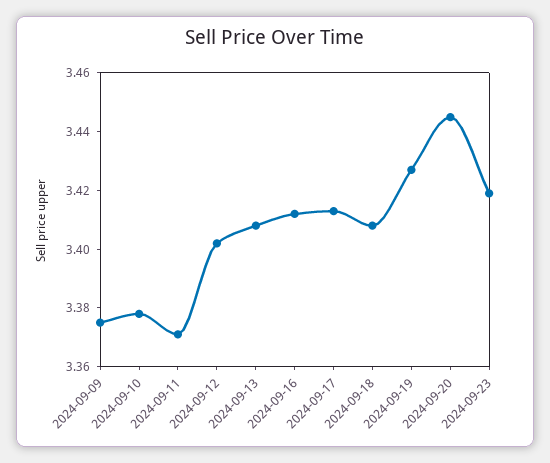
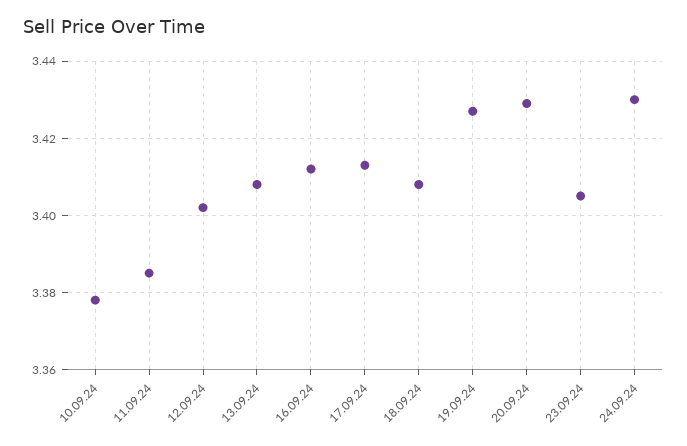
2024-09-09: 3.375 -> none
2024-09-11: 3.37 -> 3.385
2024-09-20: 3.445 -> 3.43
2024-09-23: 3.42 -> 3.405
24.09.24: none -> 3.43

